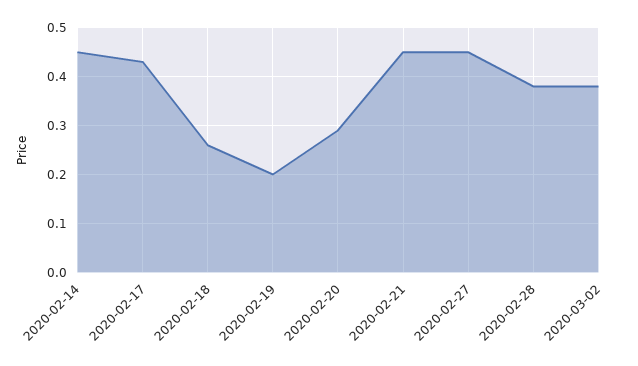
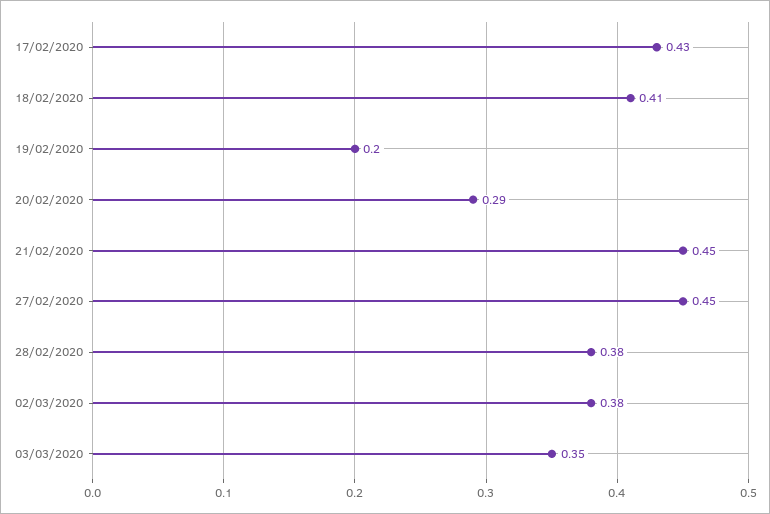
2020-02-14: 0.45 -> none
2020-02-18: 0.25 -> 0.41
03/03/2020: none -> 0.35

